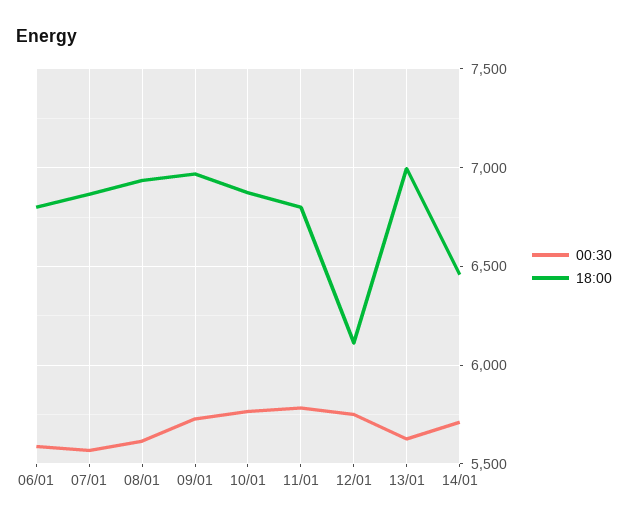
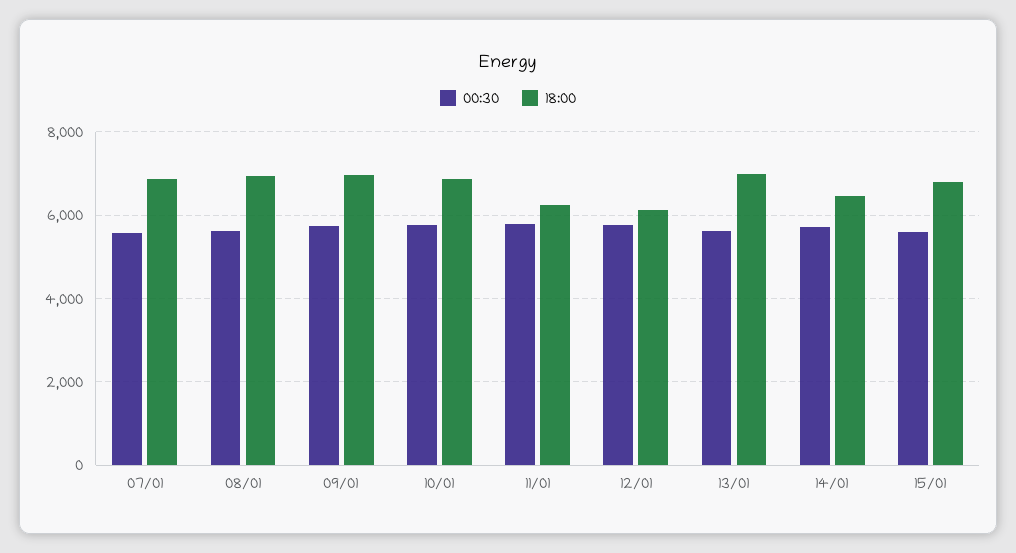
00:30, 06/01: 5600 -> none
18:00, 06/01: 6800 -> none
18:00, 11/01: 6800 -> 6200
00:30, 15/01: none -> 5600
18:00, 15/01: none -> 6800

